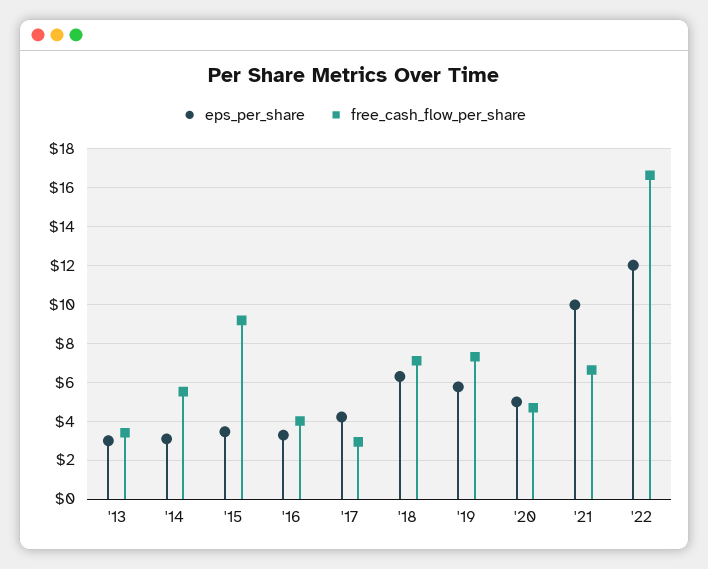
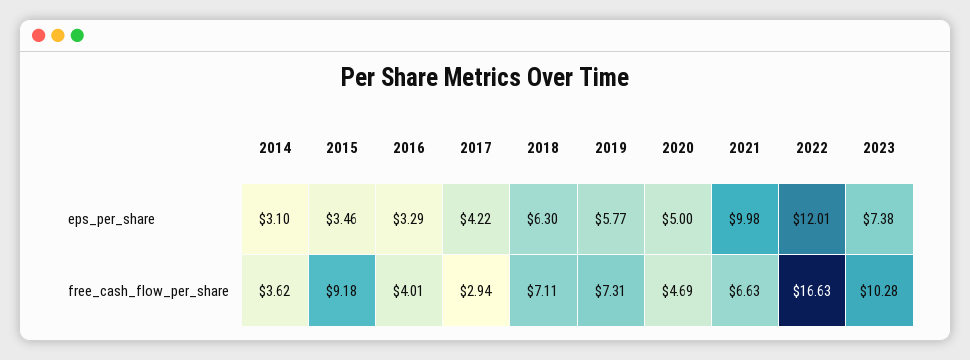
eps_per_share, '13: 3 -> none
free_cash_flow_per_share, '13: 3.5 -> none
free_cash_flow_per_share, '14: 5.5 -> 3.62
eps_per_share, 2023: none -> 7.38
free_cash_flow_per_share, 2023: none -> 10.28

